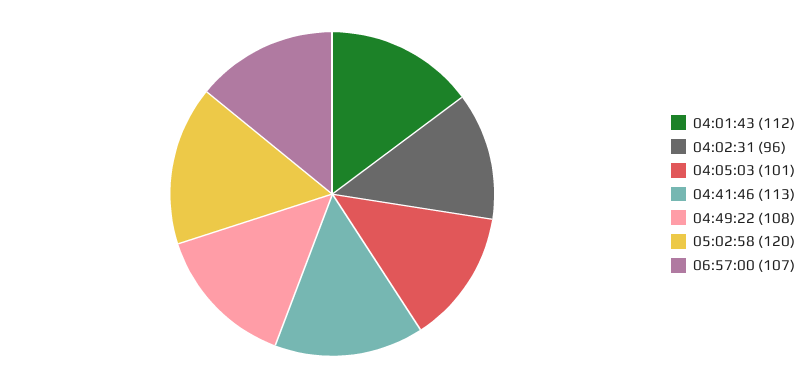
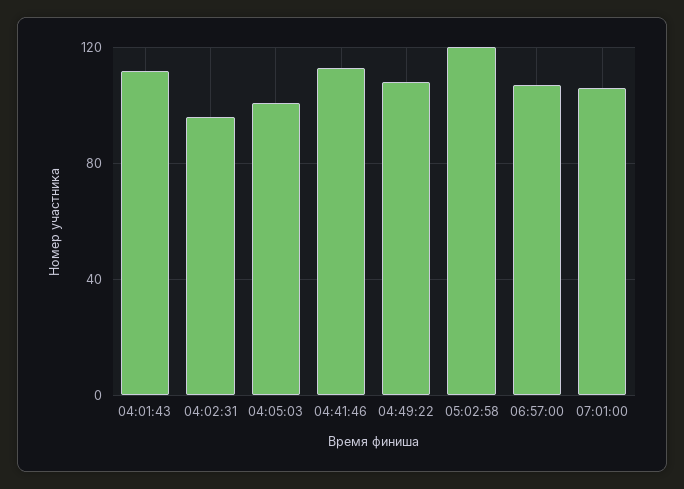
07:01:00: none -> 105

